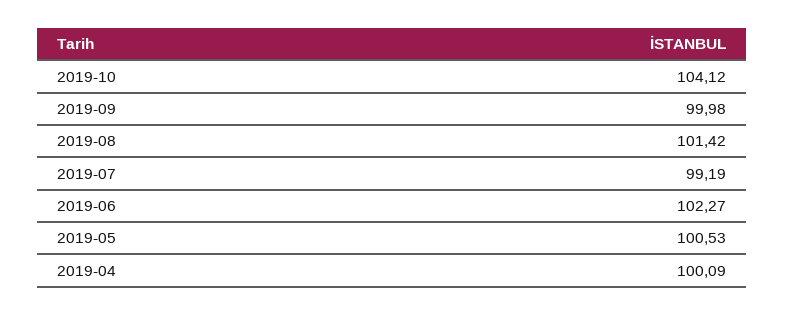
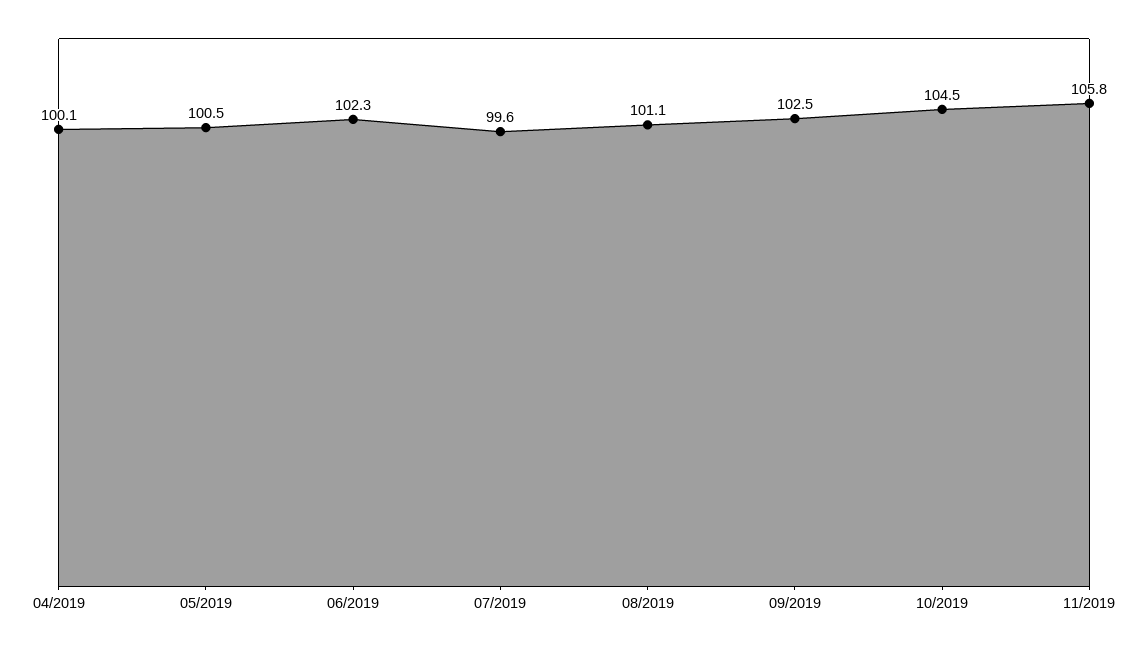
2019-10: 104.12 -> 104.5
2019-09: 99.98 -> 102.5
2019-08: 101.42 -> 101.1
2019-07: 99.19 -> 99.6
11/2019: none -> 105.8

